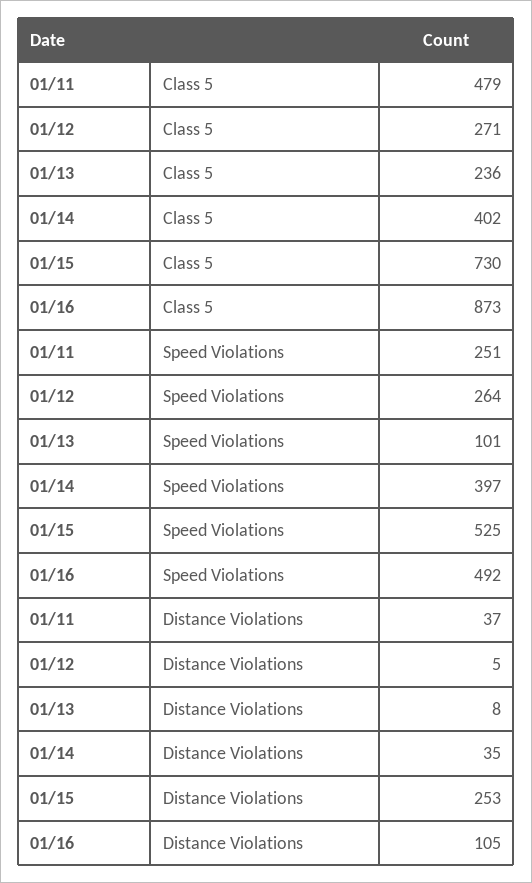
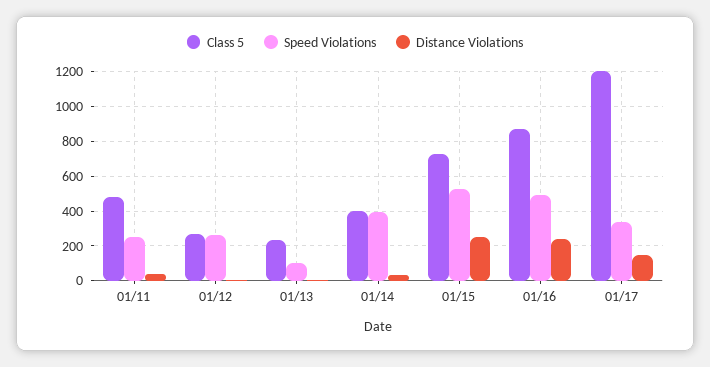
Distance Violations, 01/16: 105 -> 250
Class 5, 01/17: none -> 1200
Speed Violations, 01/17: none -> 350
Distance Violations, 01/17: none -> 150

